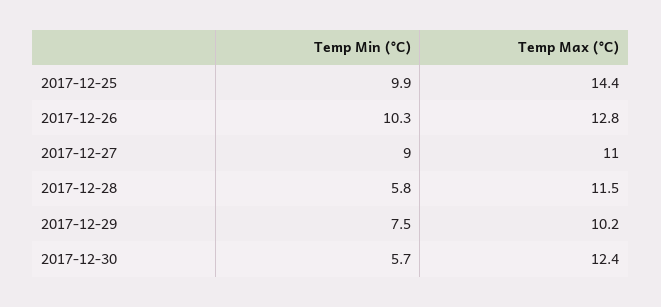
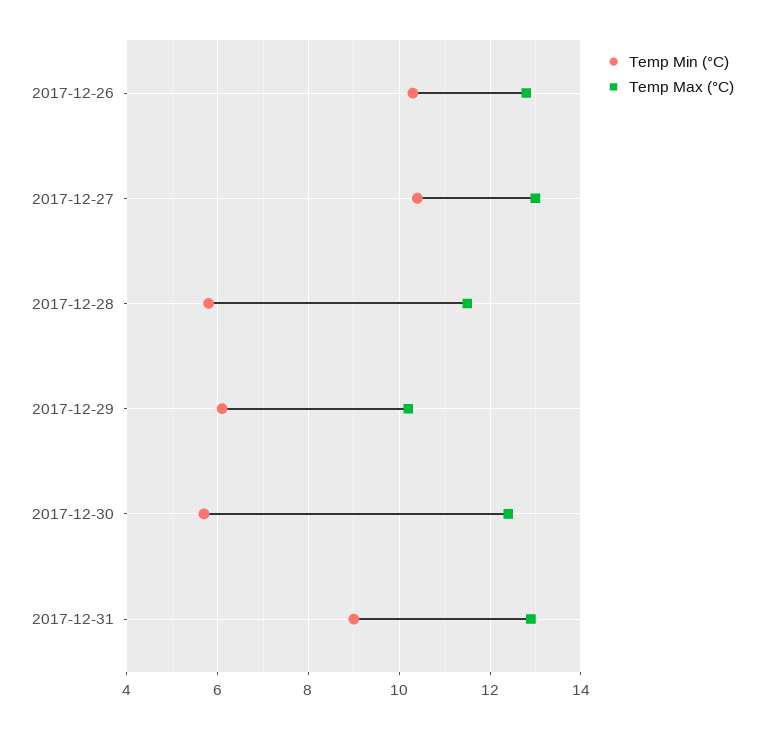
Temp Min (°C), 2017-12-25: 9.9 -> none
Temp Max (°C), 2017-12-25: 14.4 -> none
Temp Min (°C), 2017-12-27: 9 -> 10.5
Temp Max (°C), 2017-12-27: 11 -> 13
Temp Min (°C), 2017-12-29: 7.5 -> 6
Temp Min (°C), 2017-12-31: none -> 9
Temp Max (°C), 2017-12-31: none -> 13

